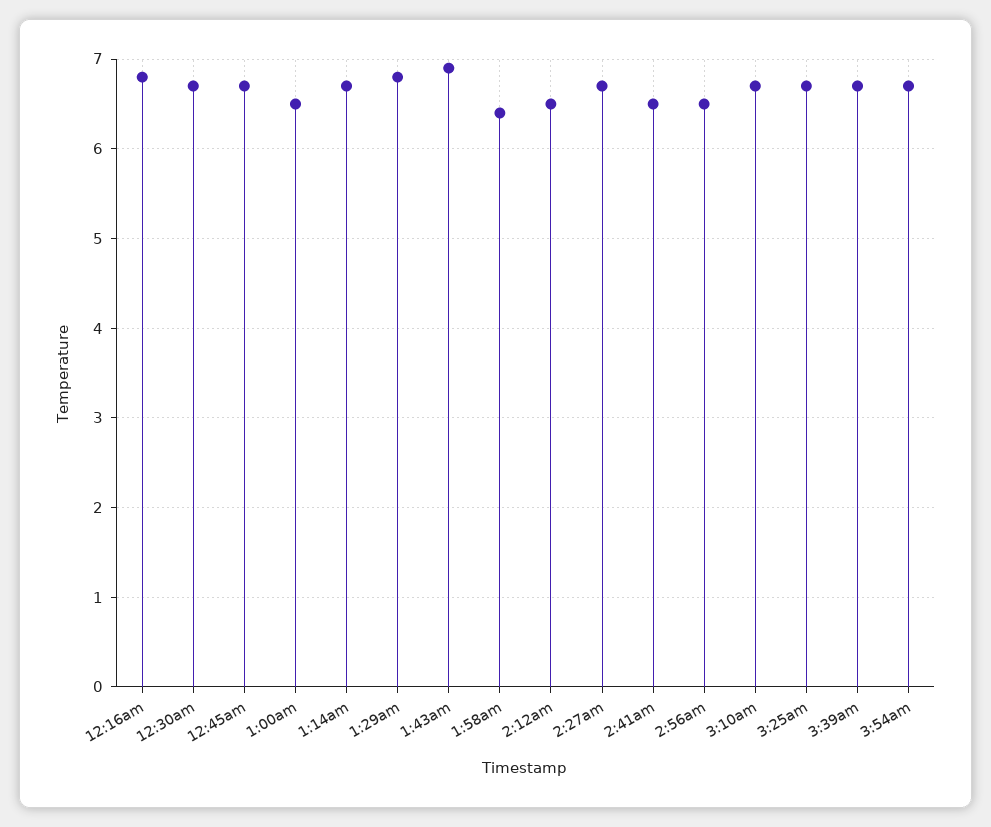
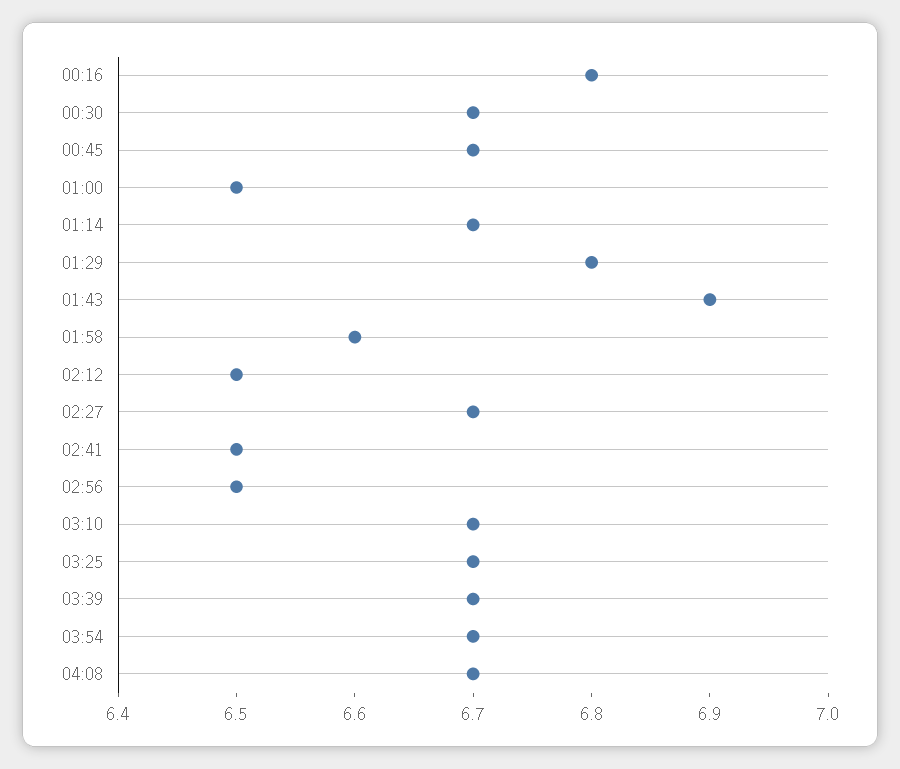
1:58am: 6.4 -> 6.6
04:08: none -> 6.7

